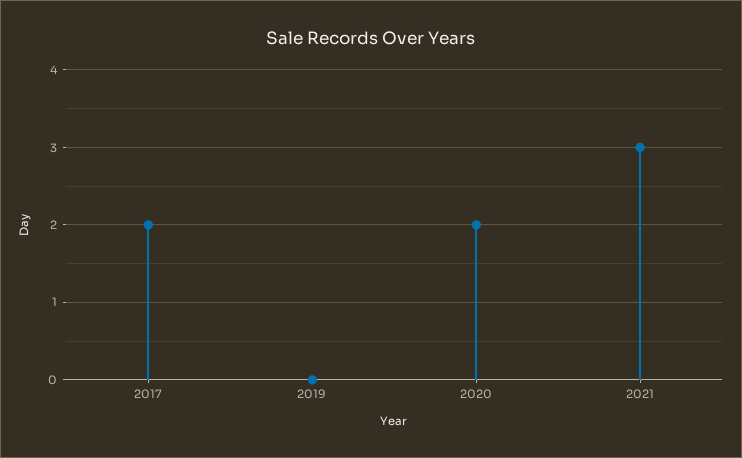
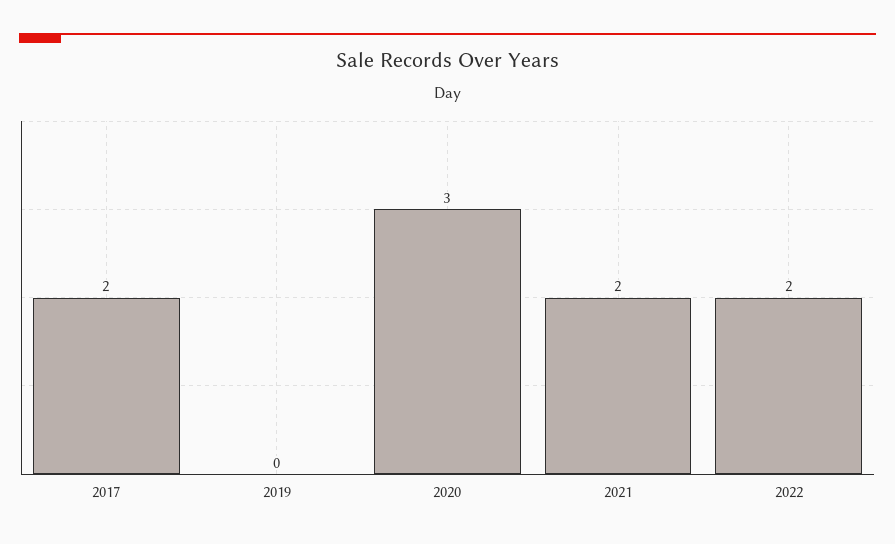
2020: 2 -> 3
2021: 3 -> 2
2022: none -> 2

